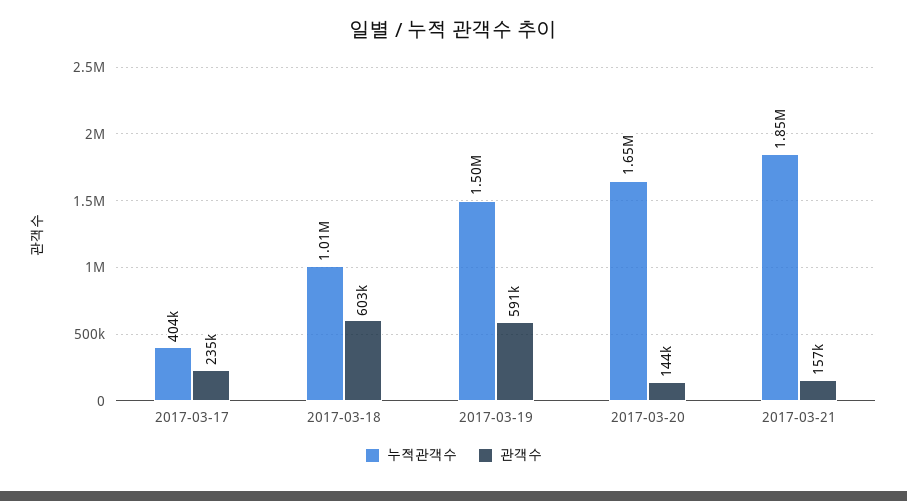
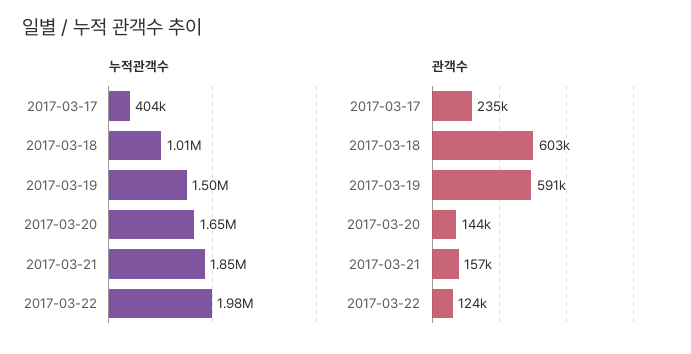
누적관객수, 2017-03-22: none -> 1980000
관객수, 2017-03-22: none -> 124000

